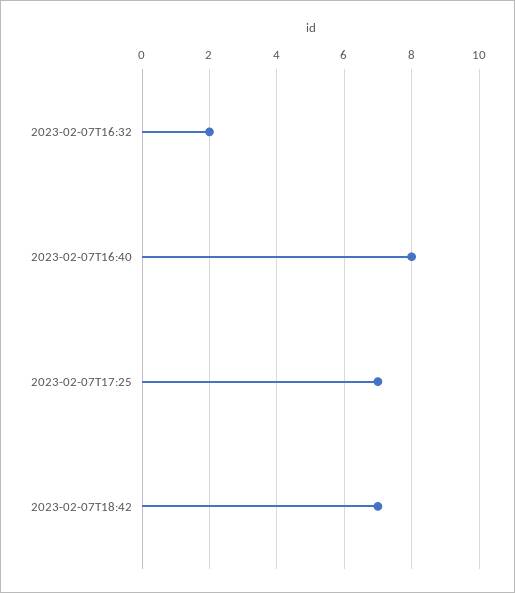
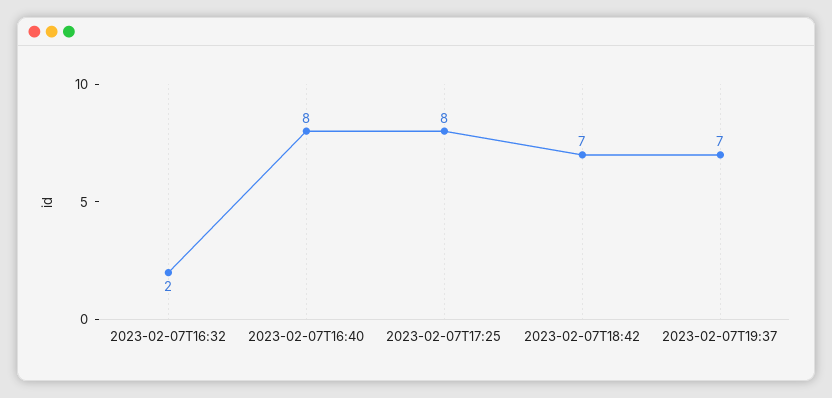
2023-02-07T17:25: 7 -> 8
2023-02-07T19:37: none -> 7

